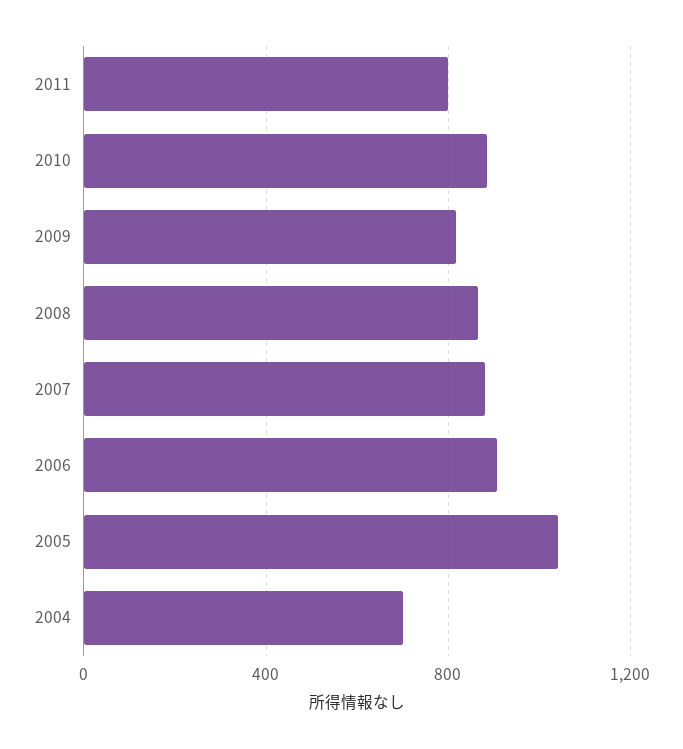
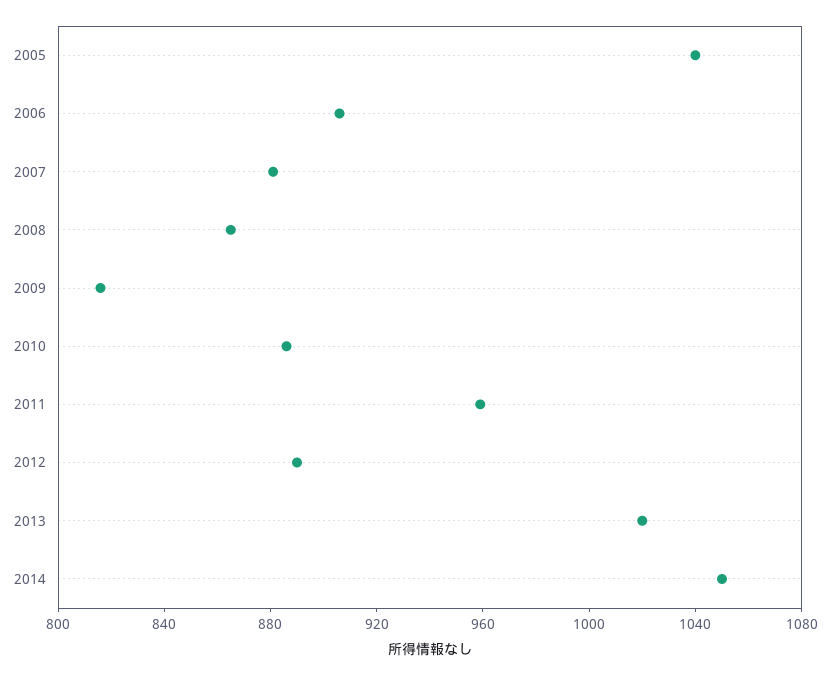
2011: 800 -> 960
2004: 700 -> none
2012: none -> 890
2013: none -> 1020
2014: none -> 1050

